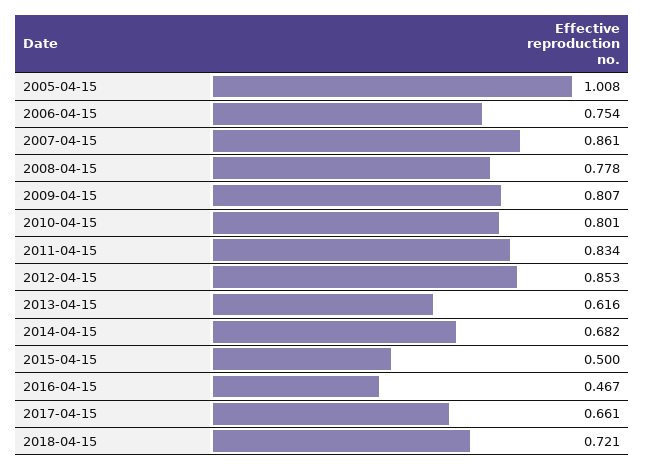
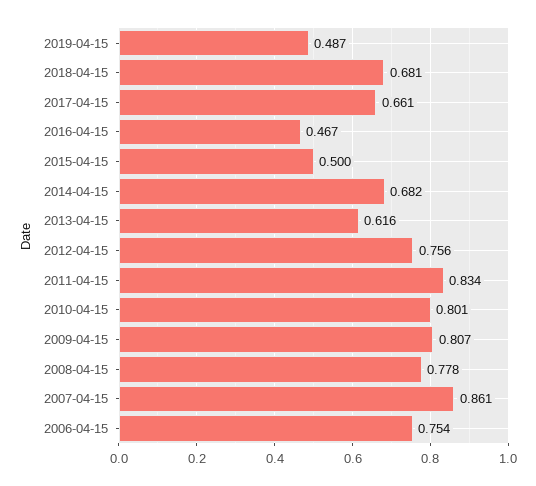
2005-04-15: 1.008 -> none
2012-04-15: 0.853 -> 0.756
2018-04-15: 0.721 -> 0.681
2019-04-15: none -> 0.487

